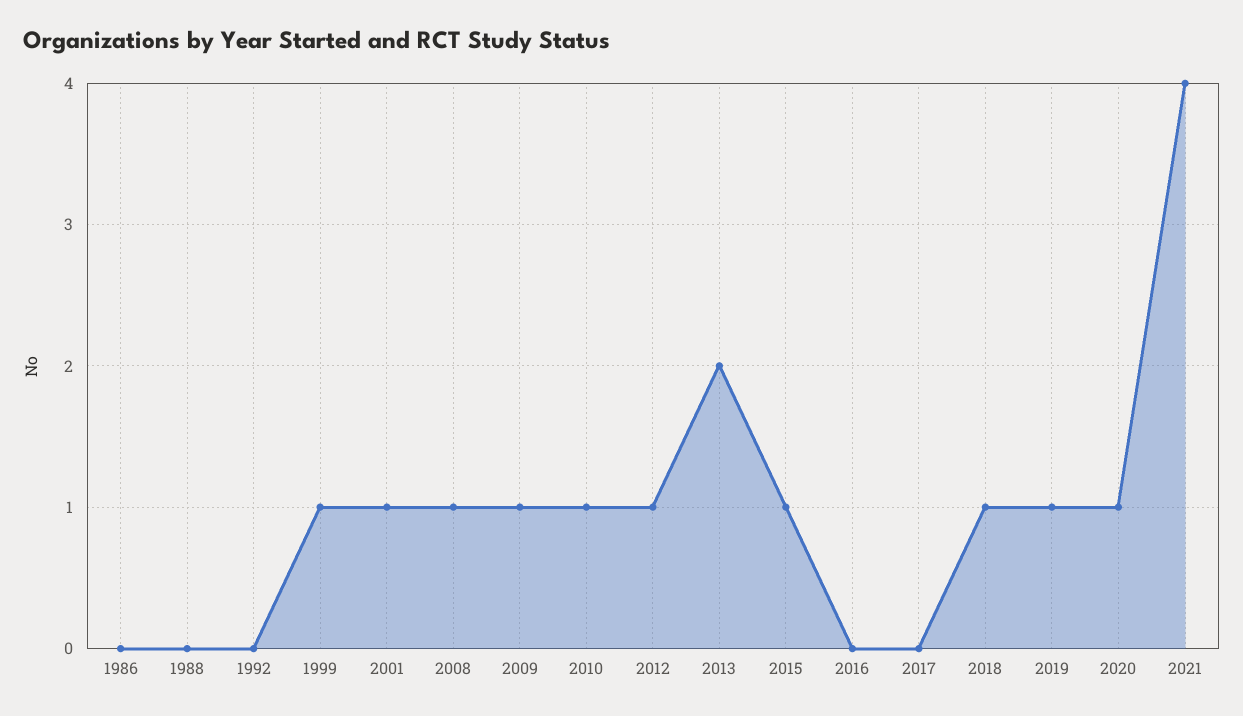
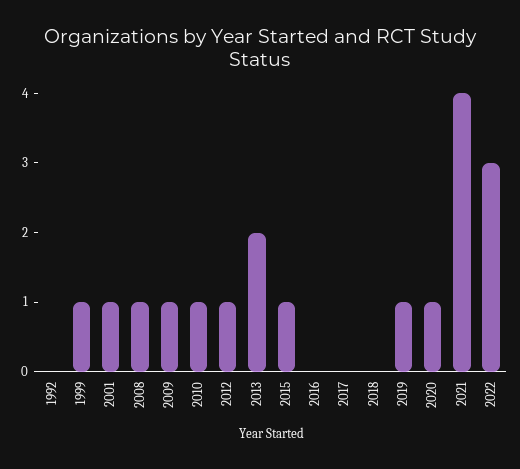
1986: 0 -> none
1988: 0 -> none
2018: 1 -> 0
2022: none -> 3

